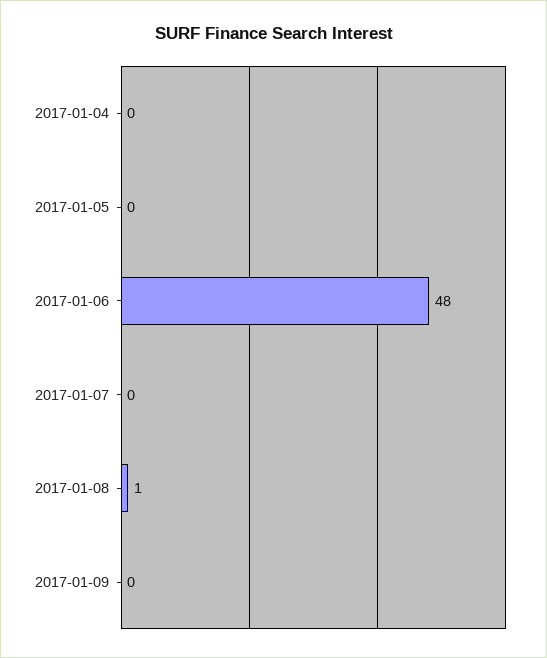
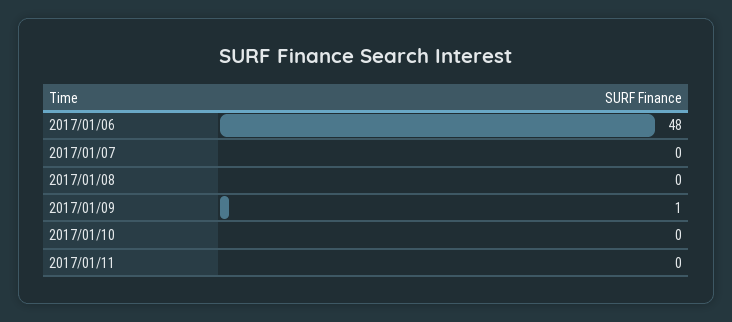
2017-01-04: 0 -> none
2017-01-05: 0 -> none
2017-01-08: 1 -> 0
2017-01-09: 0 -> 1
2017/01/10: none -> 0
2017/01/11: none -> 0

